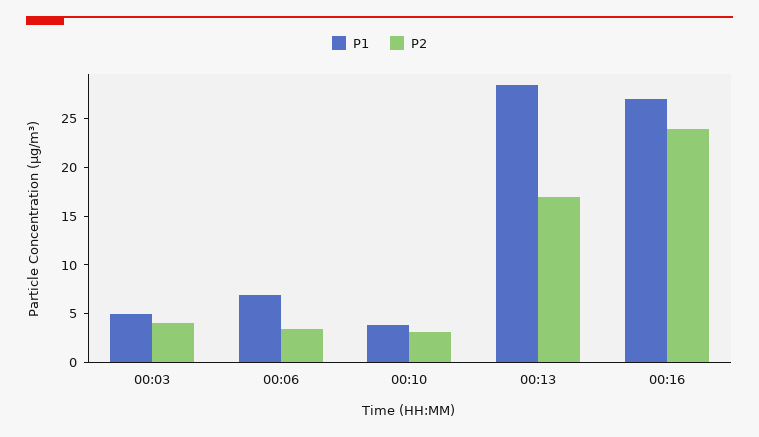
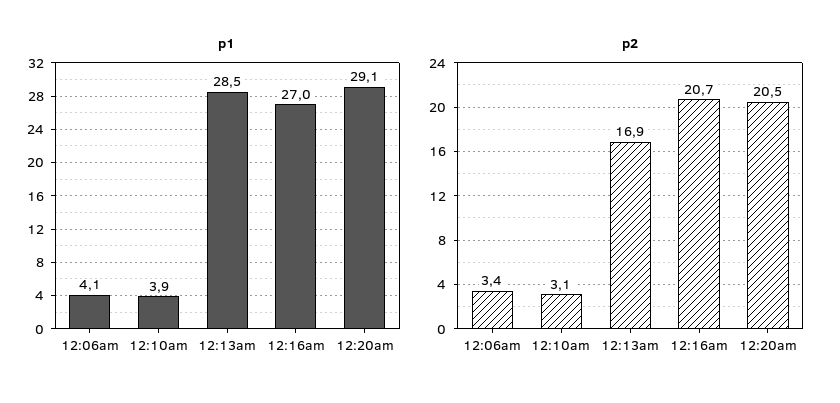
P1, 00:03: 5 -> none
P2, 00:03: 4 -> none
P1, 00:06: 7 -> 4.1
P2, 00:16: 24 -> 20.7
P1, 12:20am: none -> 29.1
P2, 12:20am: none -> 20.5

